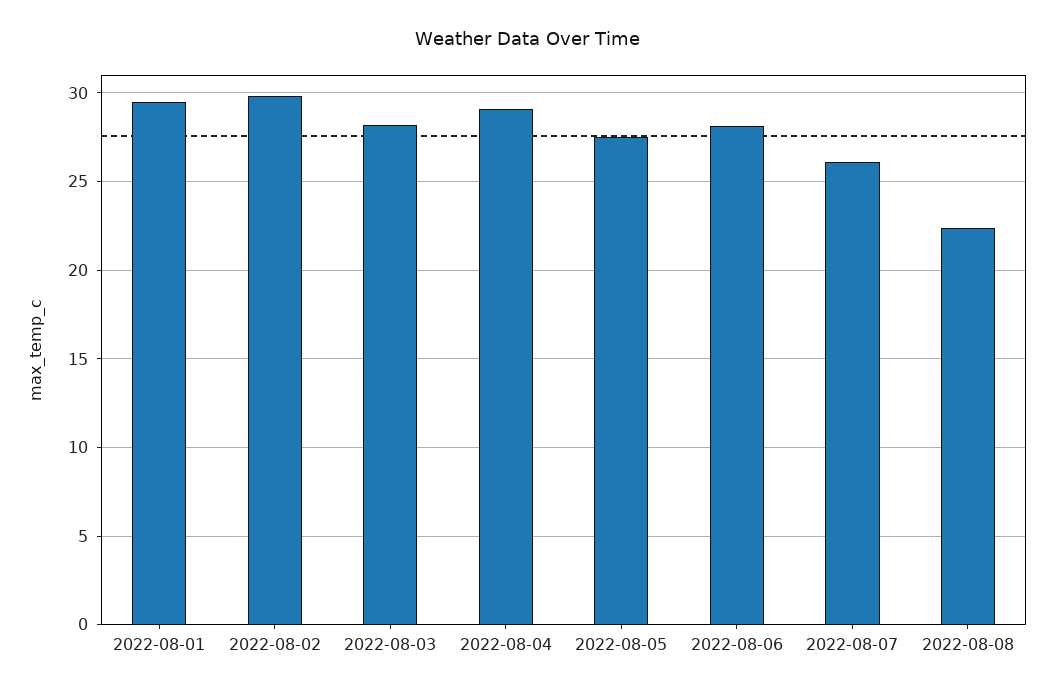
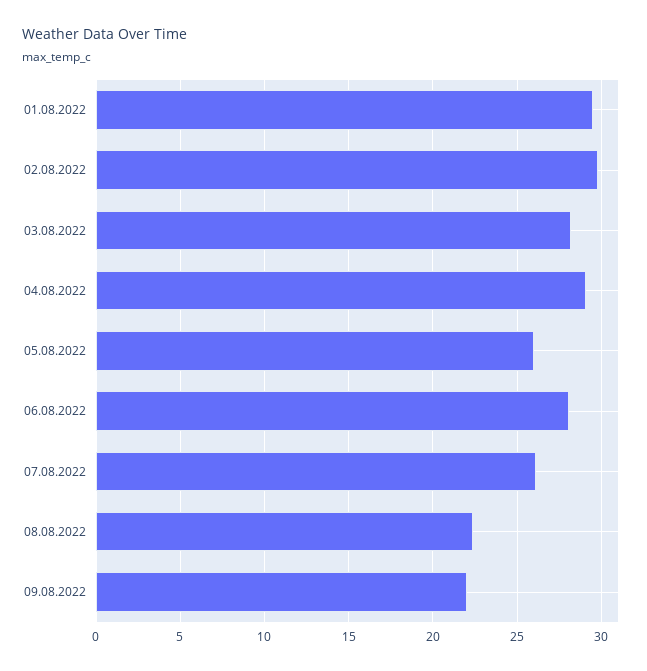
2022-08-05: 27.5 -> 26
09.08.2022: none -> 22

